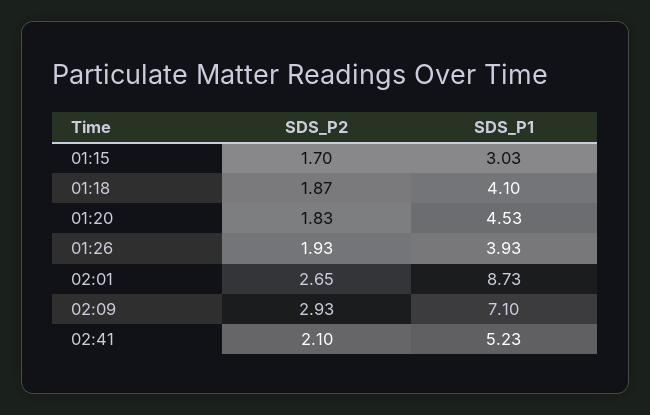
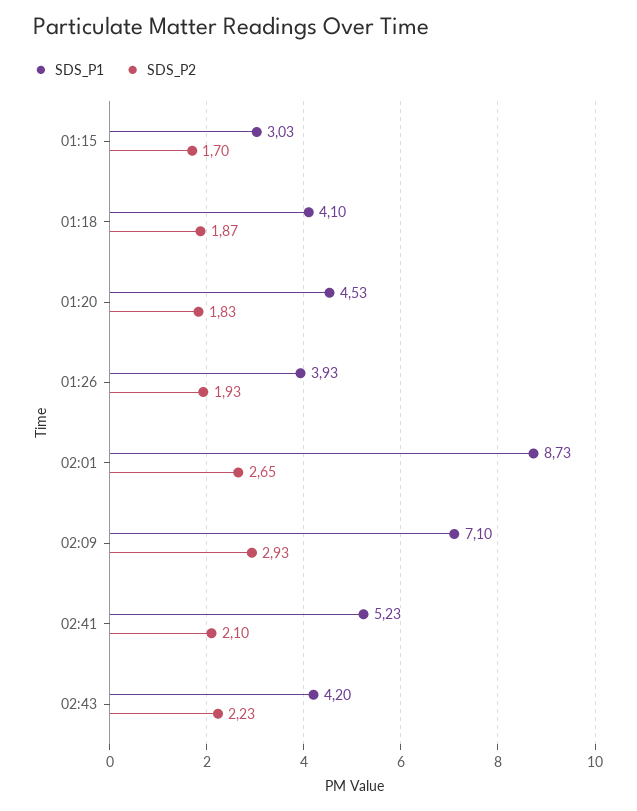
SDS_P1, 02:43: none -> 4.2
SDS_P2, 02:43: none -> 2.23

